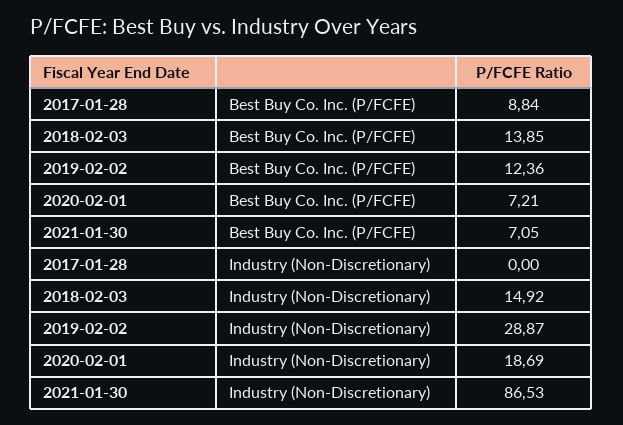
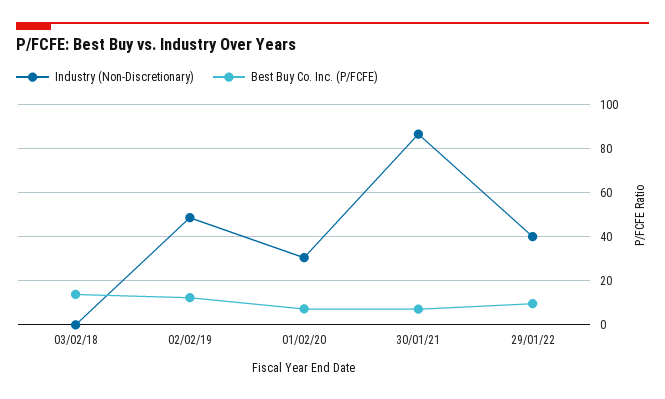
Best Buy Co. Inc. (P/FCFE), 2017-01-28: 8.84 -> none
Industry (Non-Discretionary), 2017-01-28: 0 -> none
Industry (Non-Discretionary), 2018-02-03: 14.92 -> 0
Industry (Non-Discretionary), 2019-02-02: 28.87 -> 50
Industry (Non-Discretionary), 2020-02-01: 18.69 -> 30
Industry (Non-Discretionary), 29/01/22: none -> 40
Best Buy Co. Inc. (P/FCFE), 29/01/22: none -> 10

